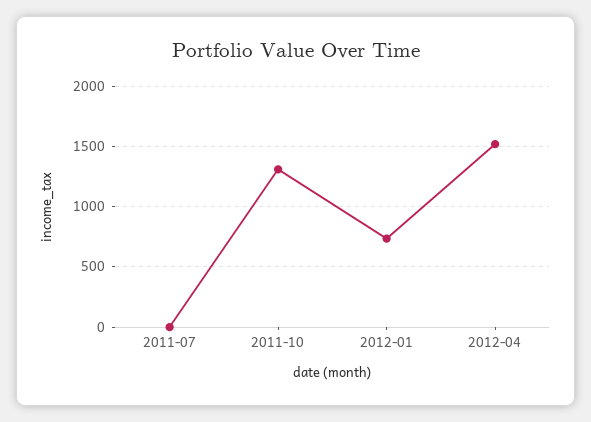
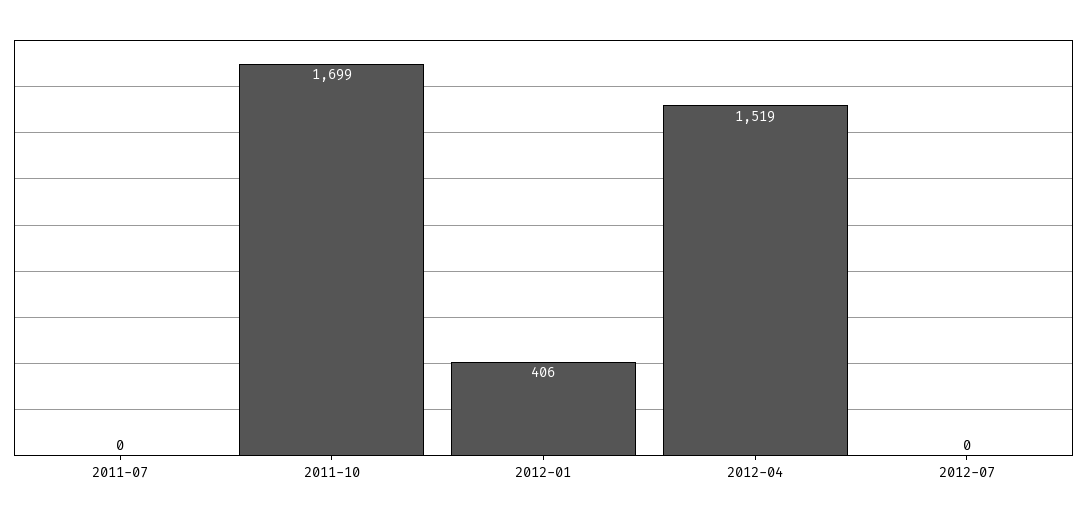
2011-10: 1300 -> 1699
2012-01: 750 -> 406
2012-07: none -> 0

